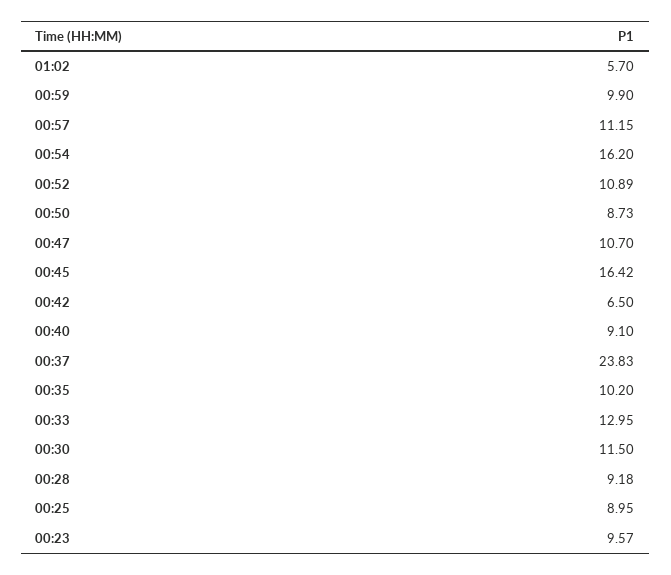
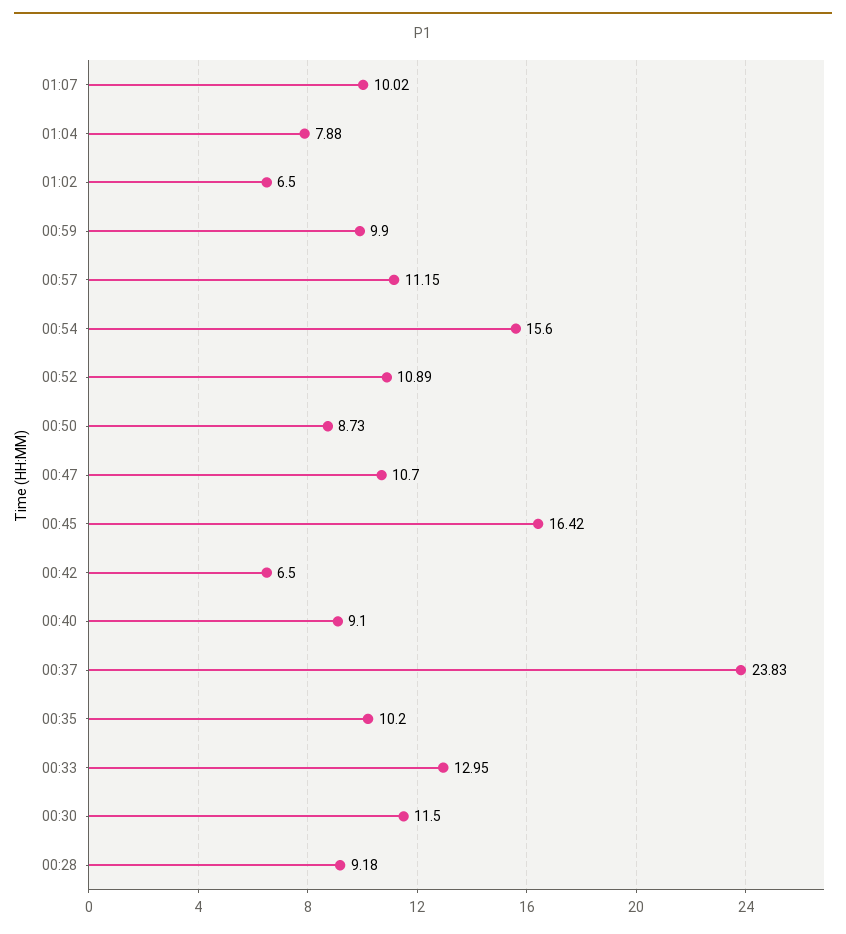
01:02: 5.7 -> 6.5
00:54: 16.2 -> 15.6
00:25: 8.95 -> none
00:23: 9.57 -> none
01:07: none -> 10.02
01:04: none -> 7.88

